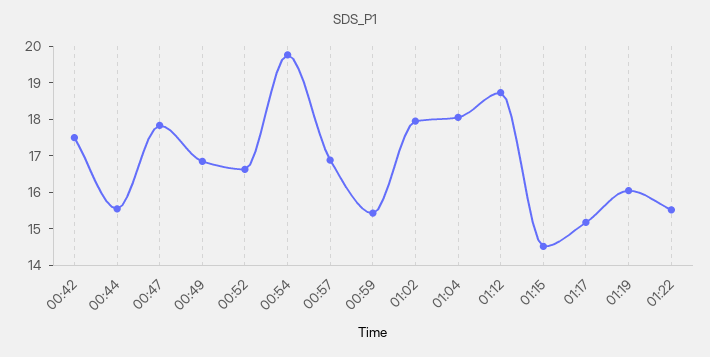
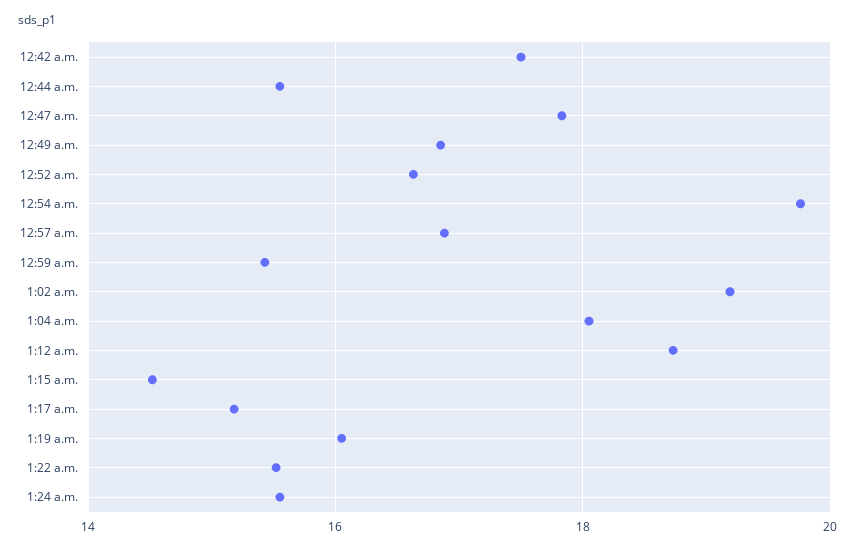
01:02: 18 -> 19.2
1:24 a.m.: none -> 15.6

